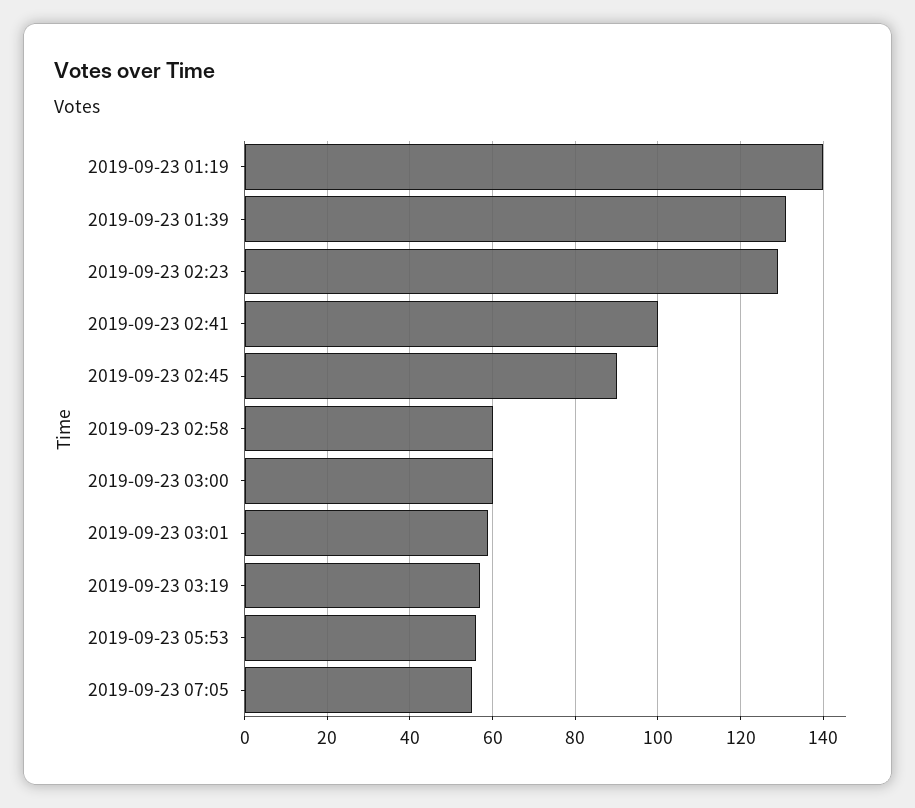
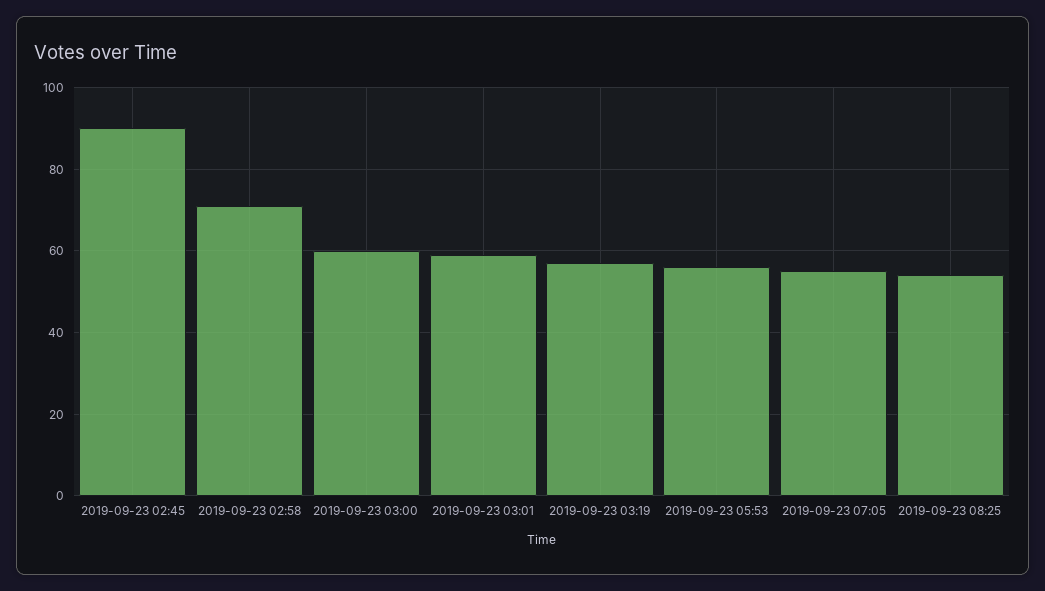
2019-09-23 01:19: 140 -> none
2019-09-23 01:39: 130 -> none
2019-09-23 02:23: 130 -> none
2019-09-23 02:41: 100 -> none
2019-09-23 02:58: 60 -> 70
2019-09-23 08:25: none -> 55

